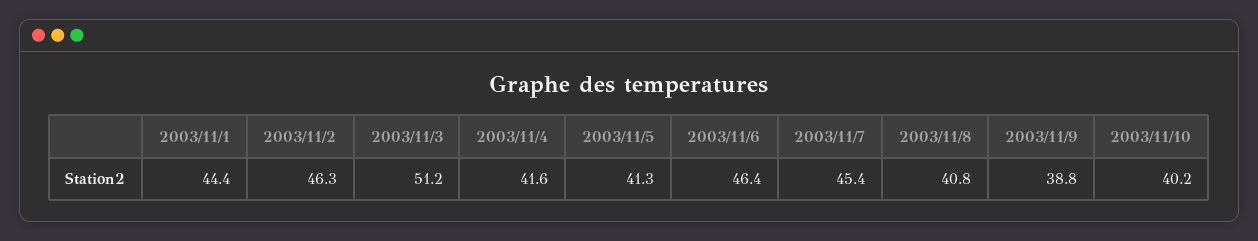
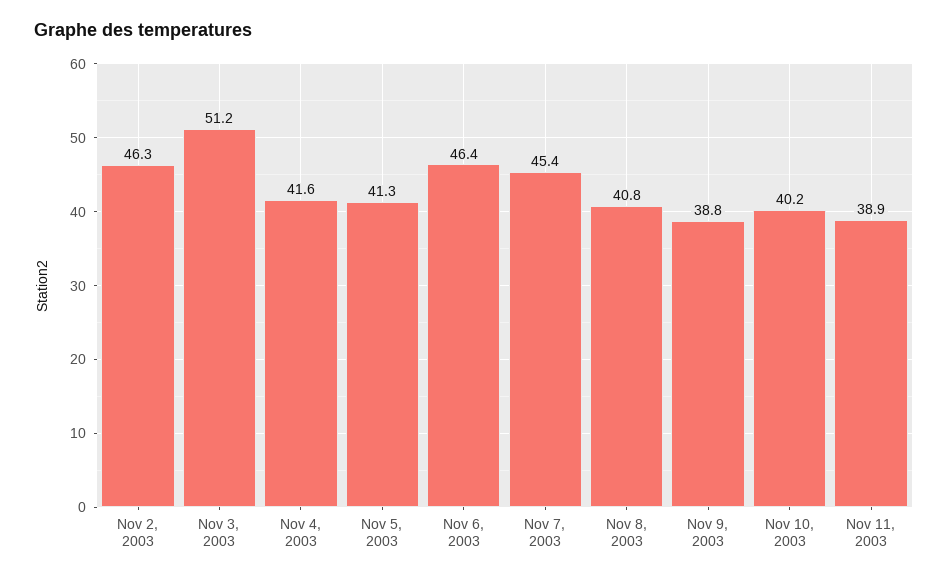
2003/11/1: 44.4 -> none
Nov 11, 2003: none -> 38.9

